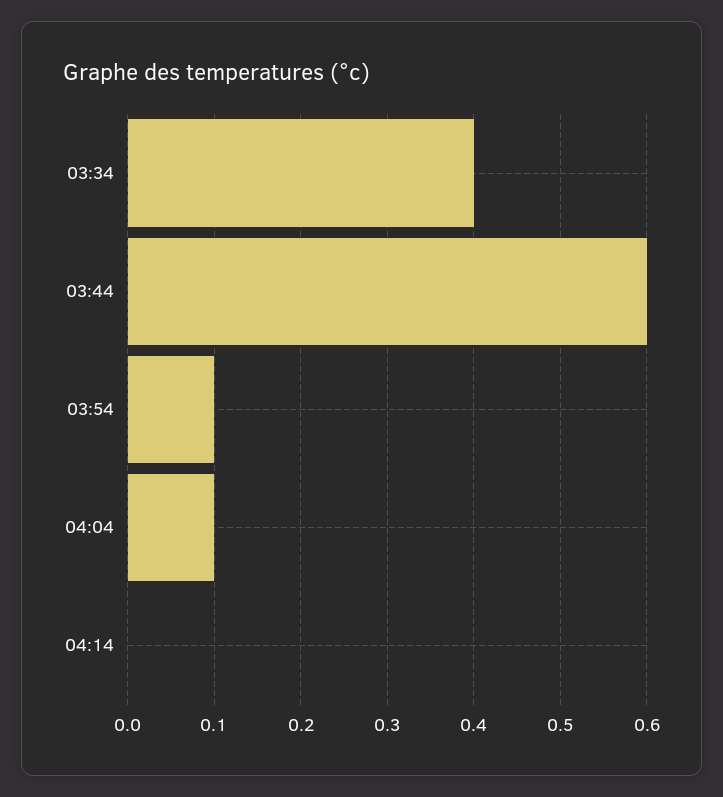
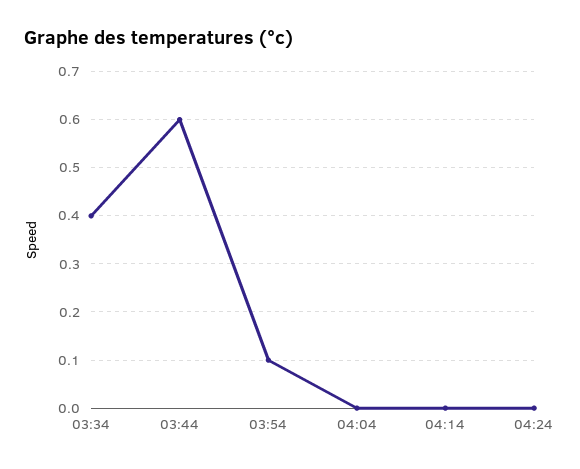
04:04: 0.1 -> 0
04:24: none -> 0

